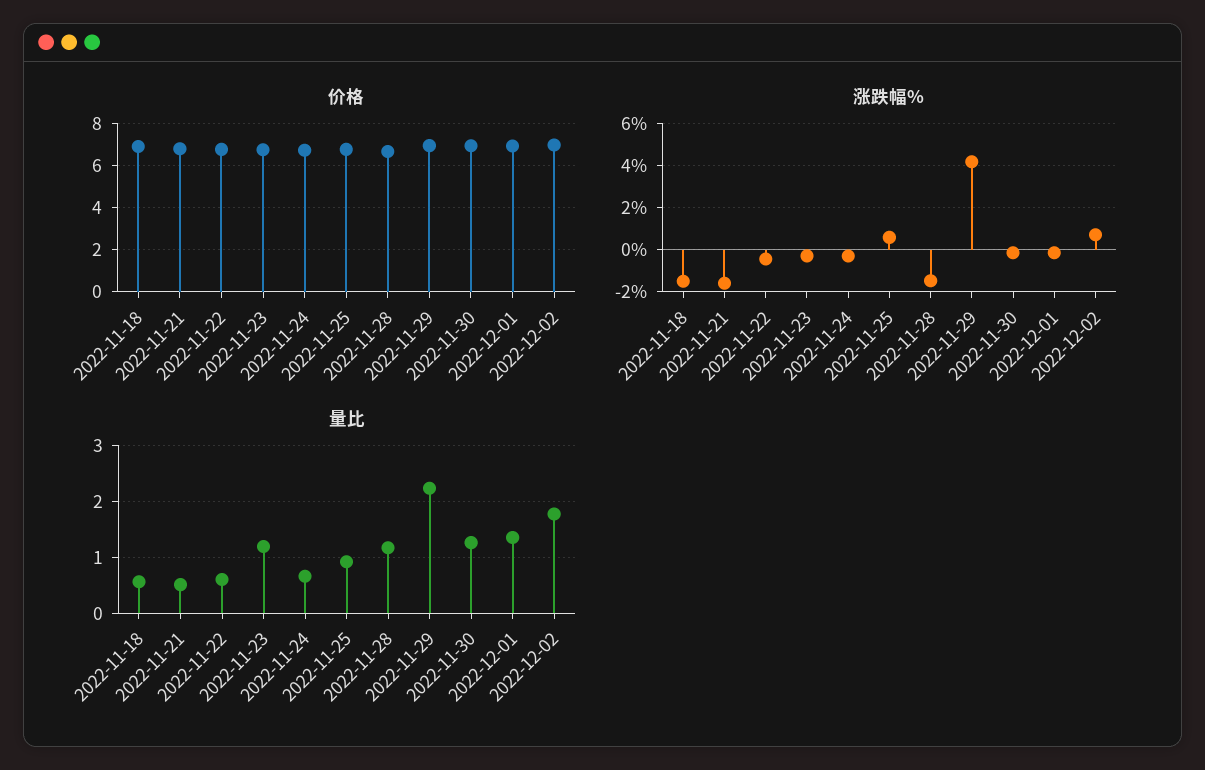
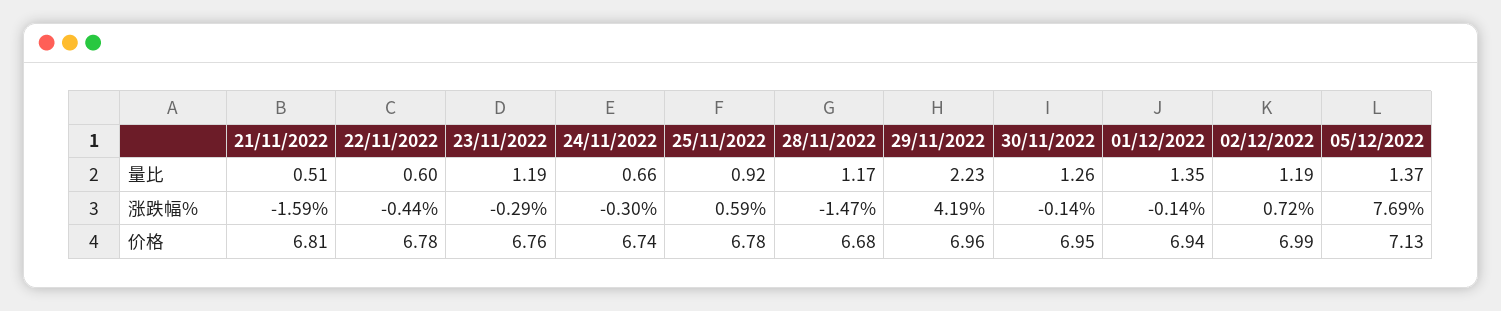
价格, 2022-11-18: 7 -> none
涨跌幅%, 2022-11-18: -1.5 -> none
量比, 2022-11-18: 0.6 -> none
量比, 2022-12-02: 1.8 -> 1.19
量比, 05/12/2022: none -> 1.37
涨跌幅%, 05/12/2022: none -> 7.69
价格, 05/12/2022: none -> 7.13

